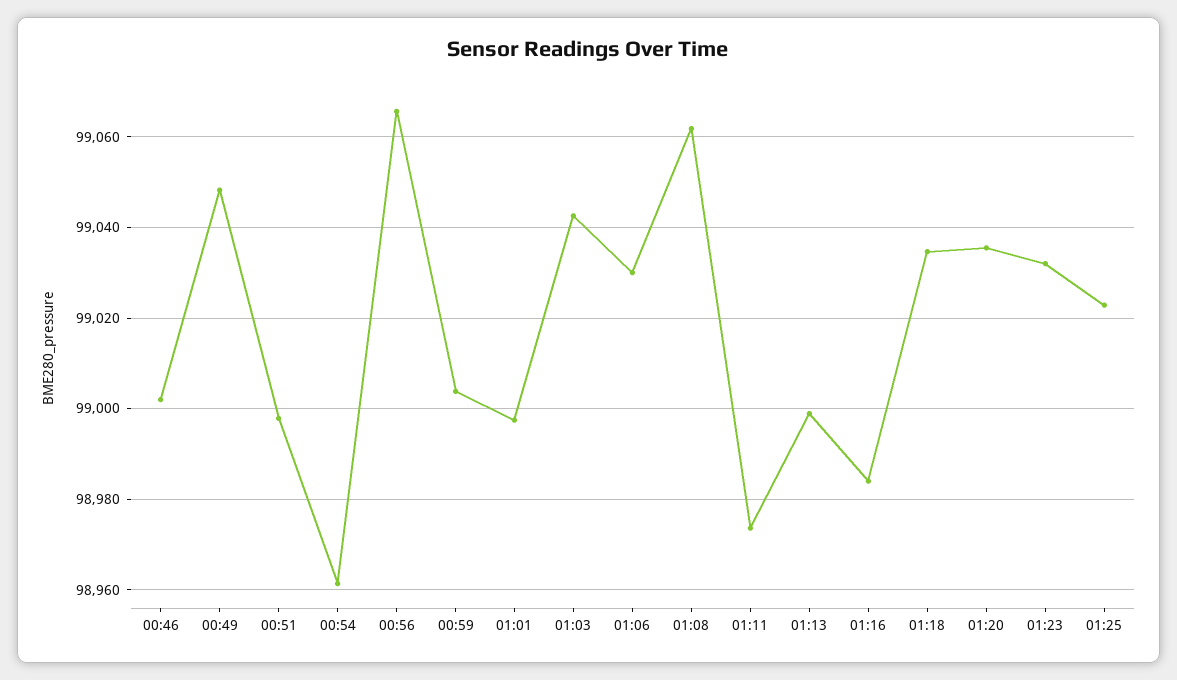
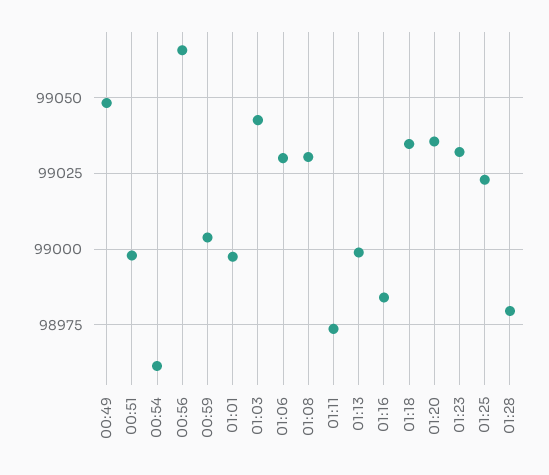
00:46: 99002 -> none
01:08: 99062 -> 99030
01:28: none -> 98980

